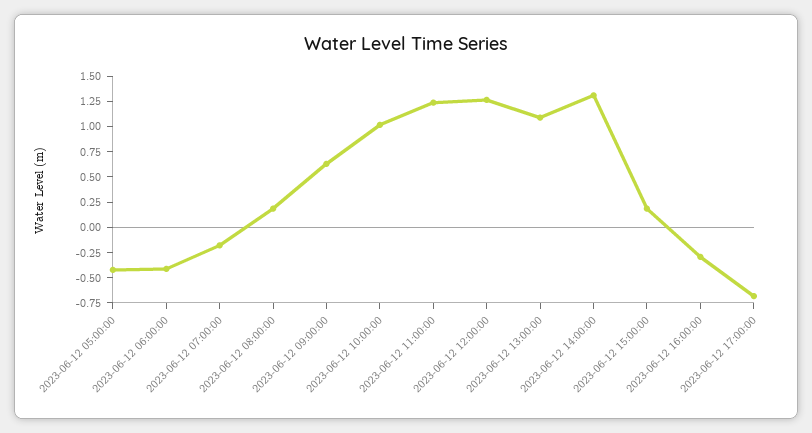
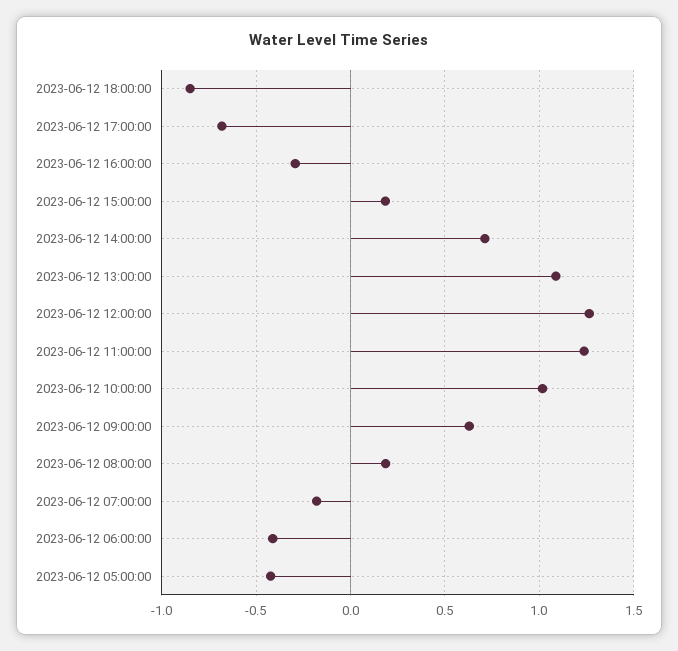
2023-06-12 14:00:00: 1.25 -> 0.7
2023-06-12 18:00:00: none -> -0.85

